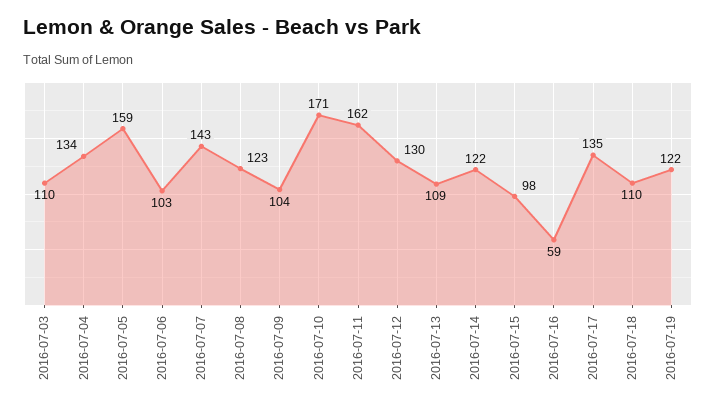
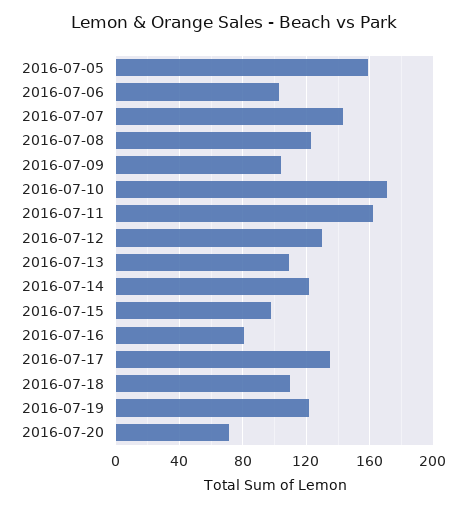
2016-07-03: 110 -> none
2016-07-04: 134 -> none
2016-07-16: 59 -> 80
2016-07-20: none -> 70

